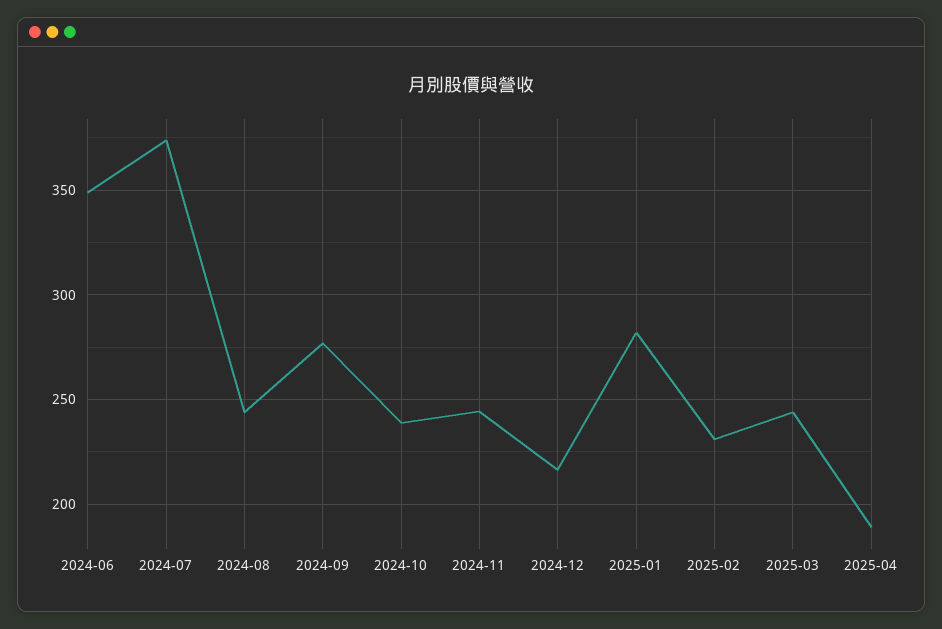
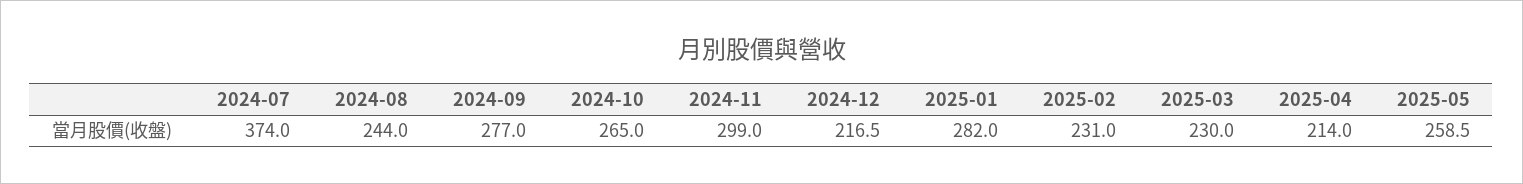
2024-06: 350 -> none
2024-10: 240 -> 265
2024-11: 245 -> 299
2025-03: 245 -> 230
2025-04: 190 -> 214
2025-05: none -> 258.5

